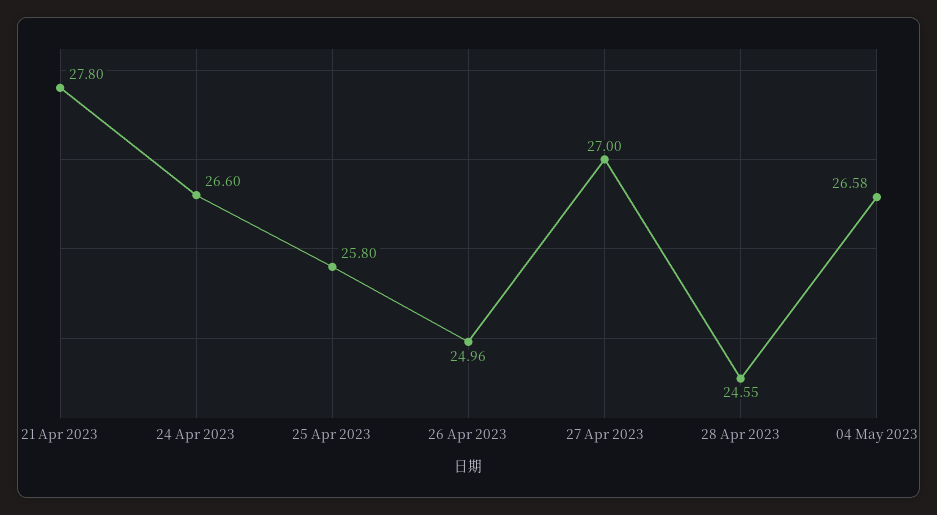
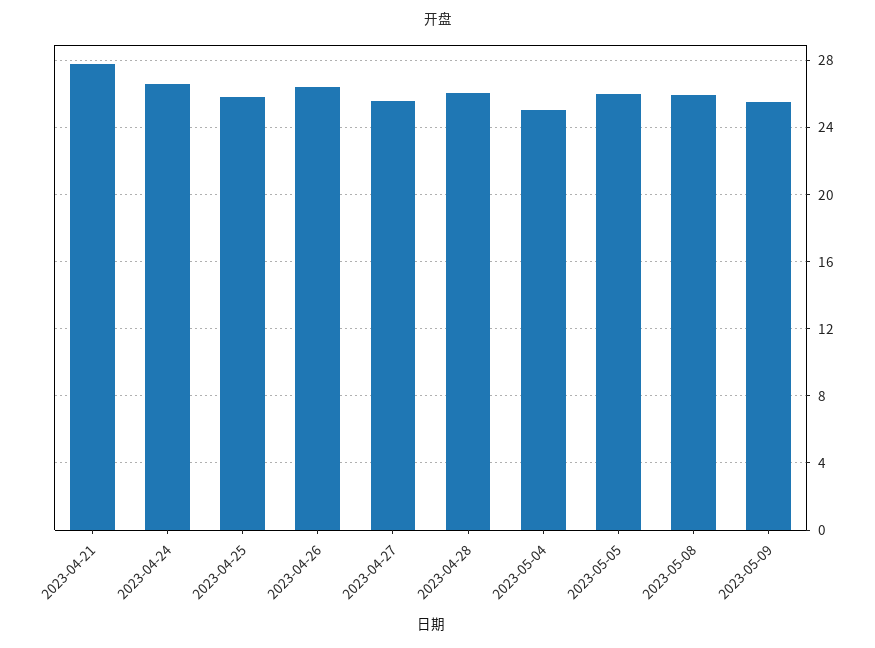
26 Apr 2023: 24.96 -> 26.5
27 Apr 2023: 27 -> 25.5
28 Apr 2023: 24.55 -> 26
04 May 2023: 26.58 -> 25
2023-05-05: none -> 26
2023-05-08: none -> 26
2023-05-09: none -> 25.5

